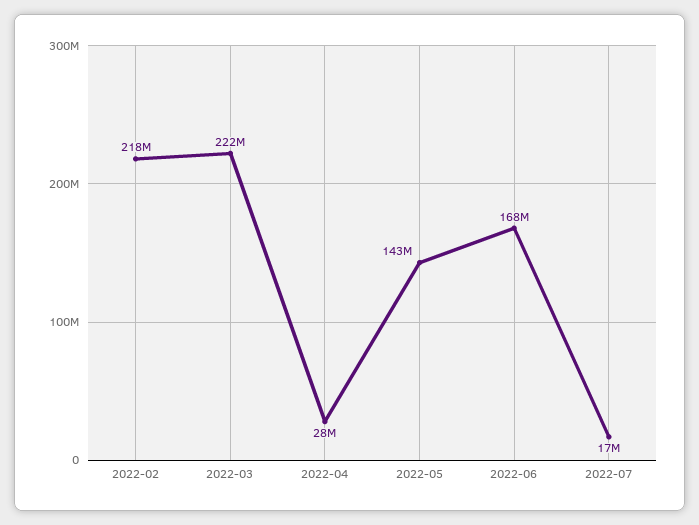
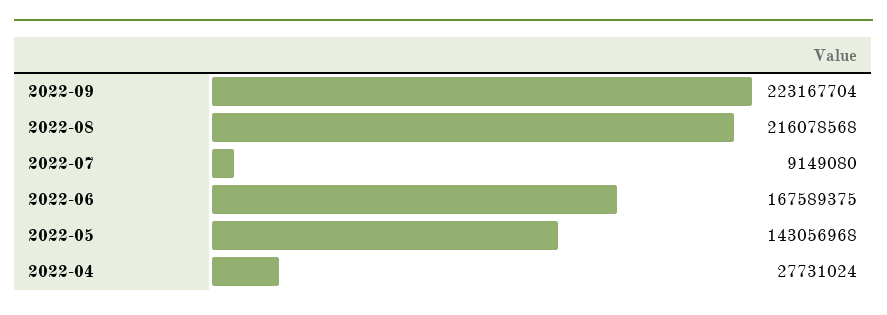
2022-02: 218000000 -> none
2022-03: 222000000 -> none
2022-07: 17000000 -> 9149080
2022-09: none -> 223167704
2022-08: none -> 216078568

